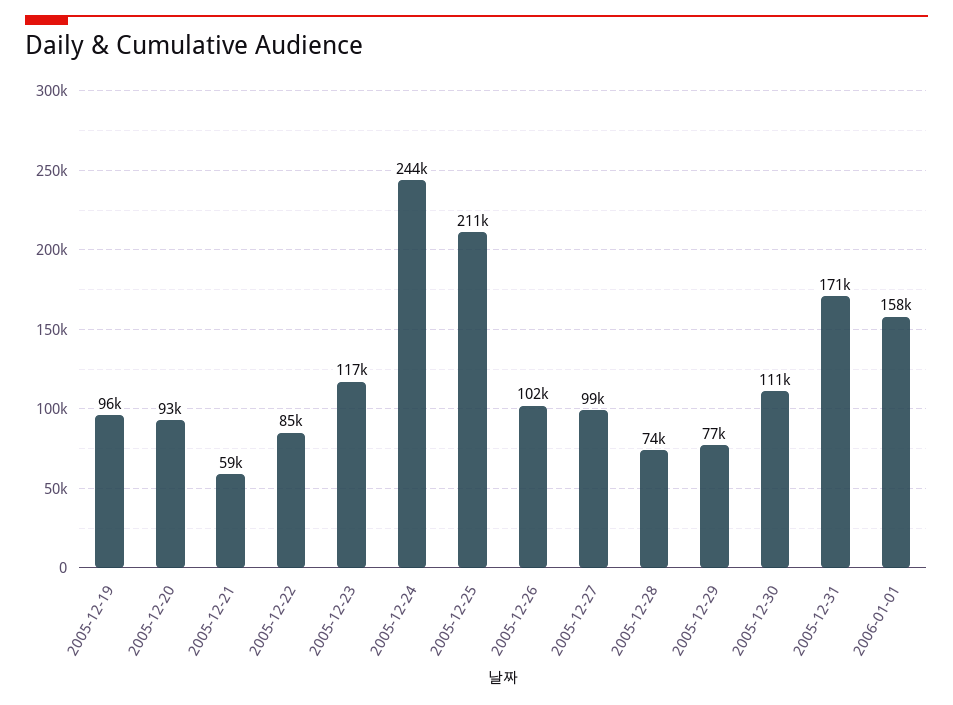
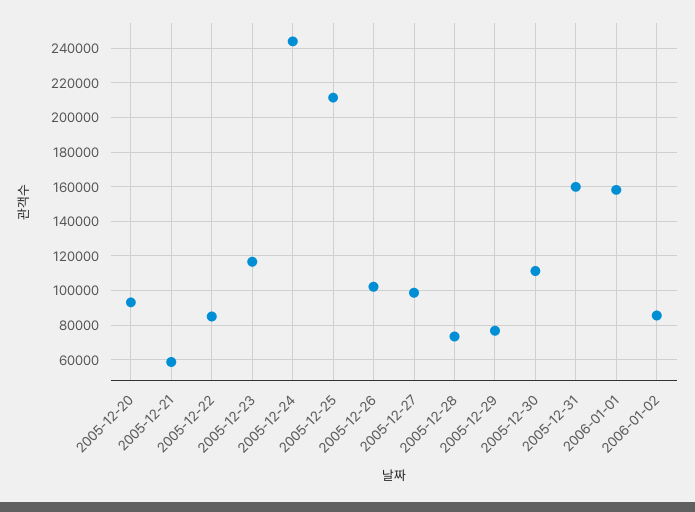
2005-12-19: 96000 -> none
2005-12-31: 171000 -> 160000
2006-01-02: none -> 85000

